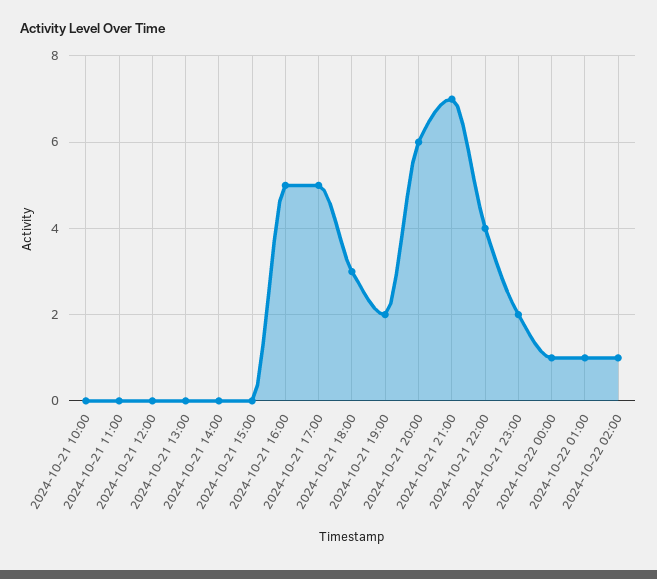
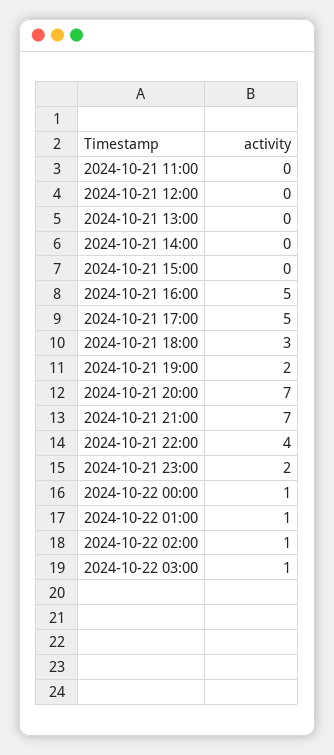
2024-10-21 10:00: 0 -> none
2024-10-21 20:00: 6 -> 7
2024-10-22 03:00: none -> 1

